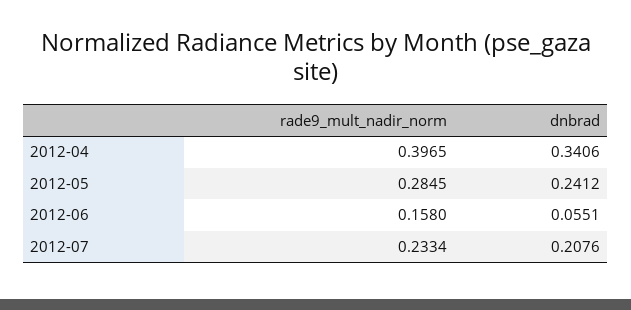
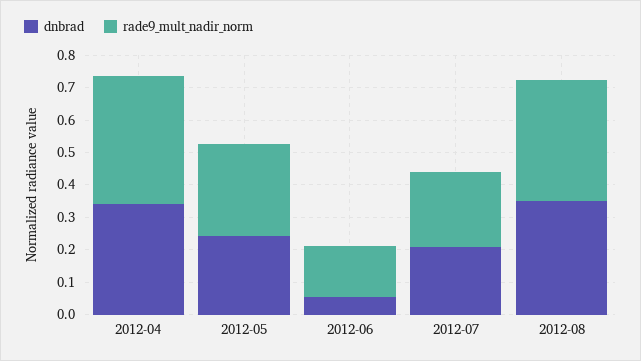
dnbrad, 2012-08: none -> 0.35
rade9_mult_nadir_norm, 2012-08: none -> 0.375

